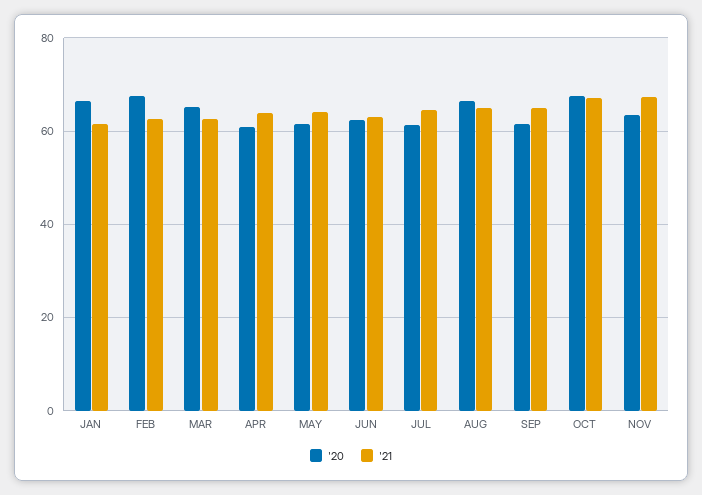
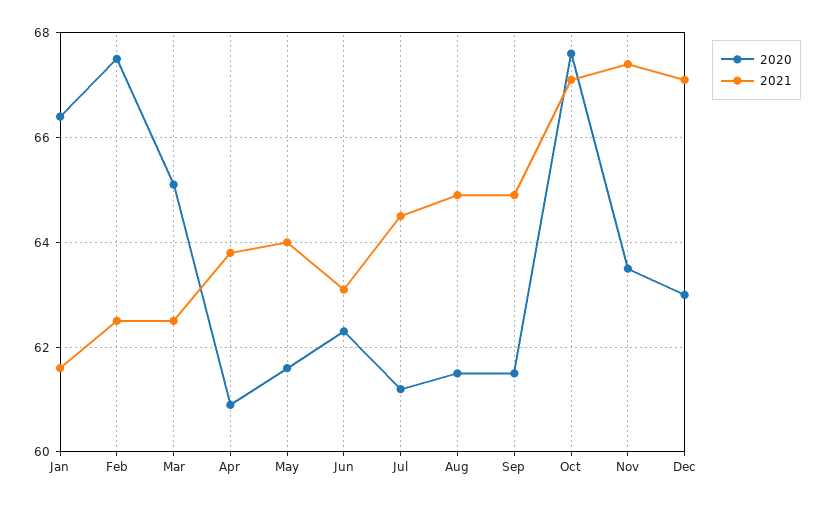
'20, AUG: 66 -> 61.5
'20, Dec: none -> 63
'21, Dec: none -> 67

